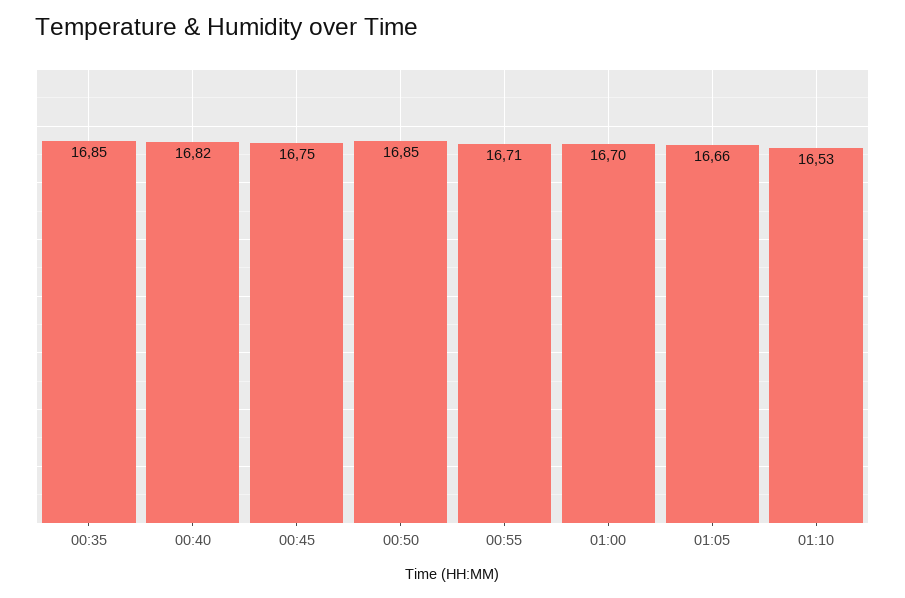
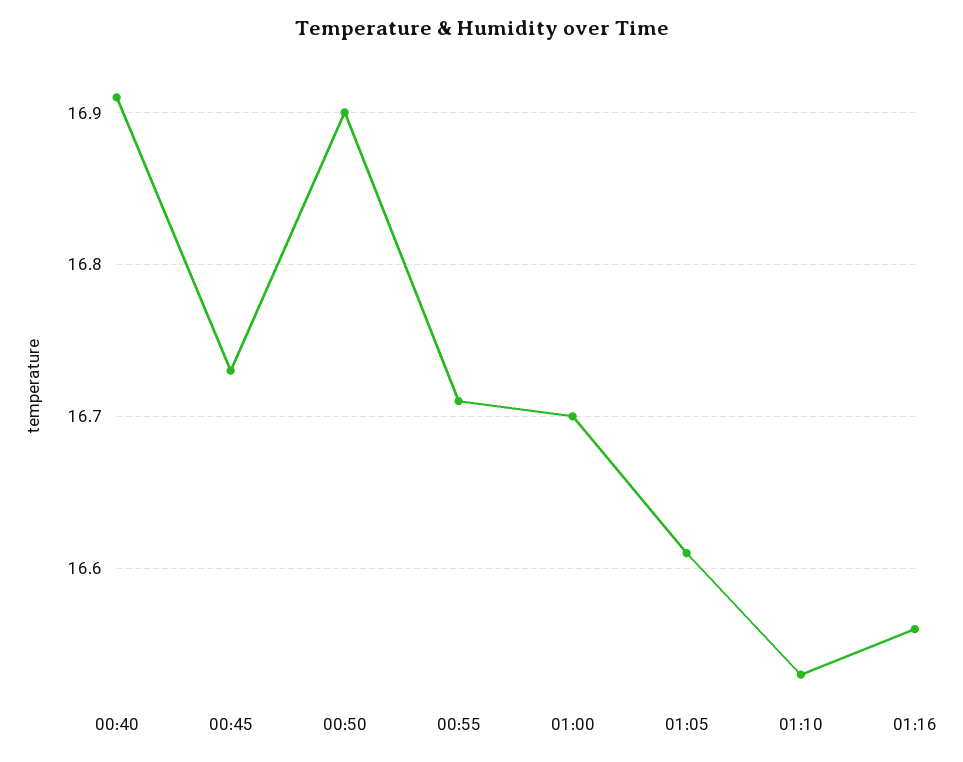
00:35: 16.85 -> none
00:40: 16.82 -> 16.91
00:45: 16.75 -> 16.73
00:50: 16.85 -> 16.9
01:05: 16.66 -> 16.61
01:16: none -> 16.56

